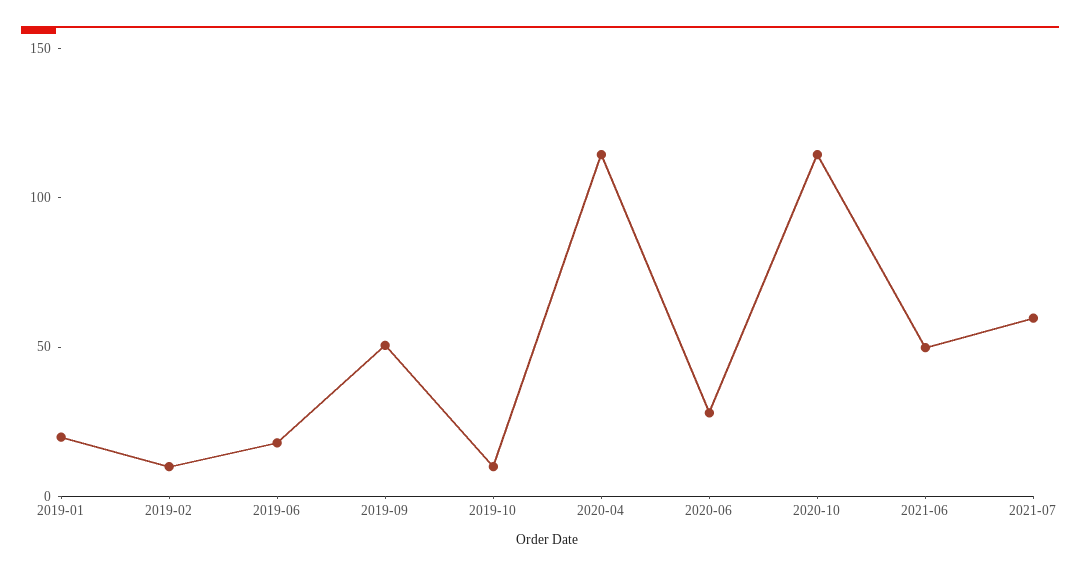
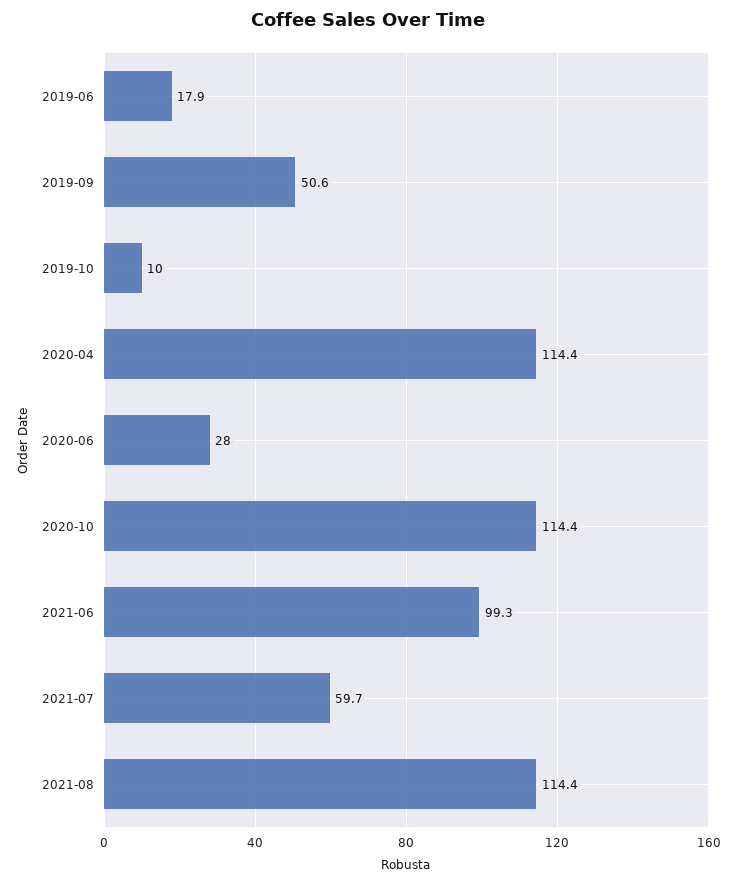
2019-01: 20 -> none
2019-02: 10 -> none
2021-06: 50 -> 99.3
2021-08: none -> 114.4

